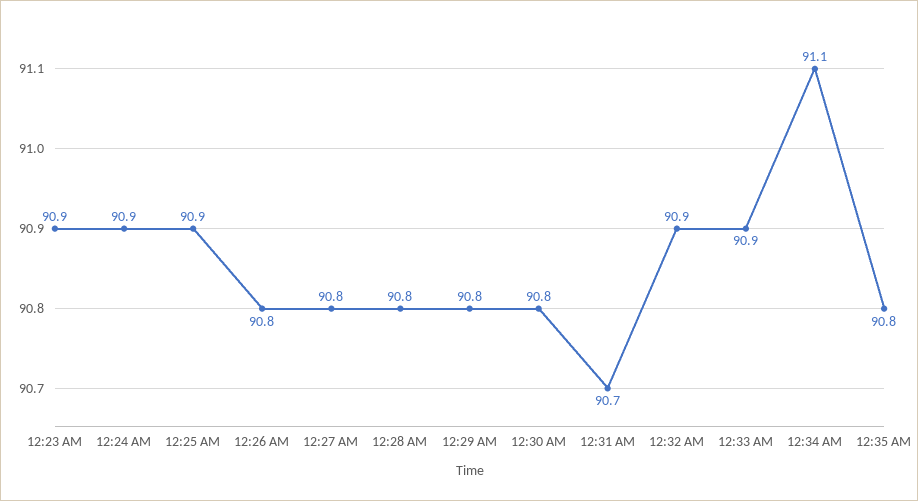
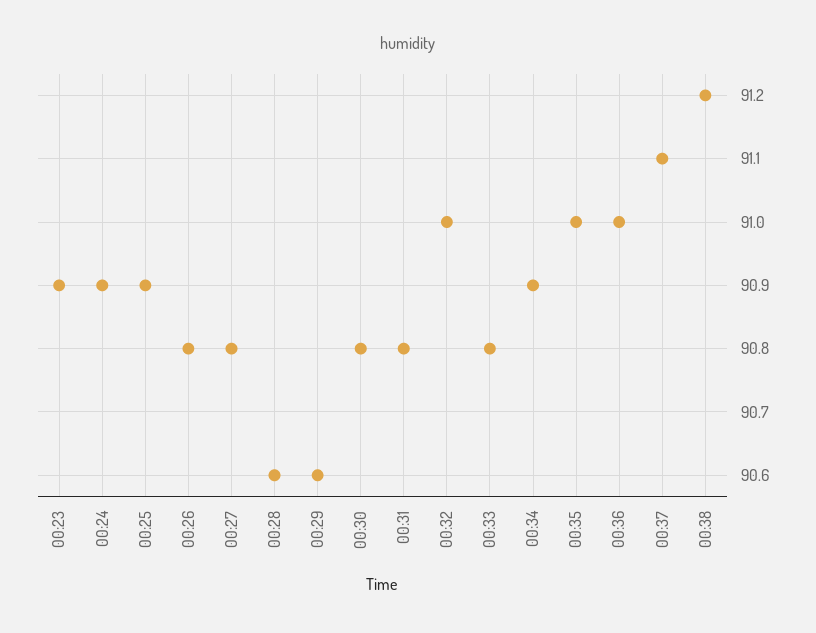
12:28 AM: 90.8 -> 90.6
12:29 AM: 90.8 -> 90.6
12:31 AM: 90.7 -> 90.8
12:32 AM: 90.9 -> 91
12:33 AM: 90.9 -> 90.8
12:34 AM: 91.1 -> 90.9
12:35 AM: 90.8 -> 91
00:36: none -> 91
00:37: none -> 91.1
00:38: none -> 91.2

